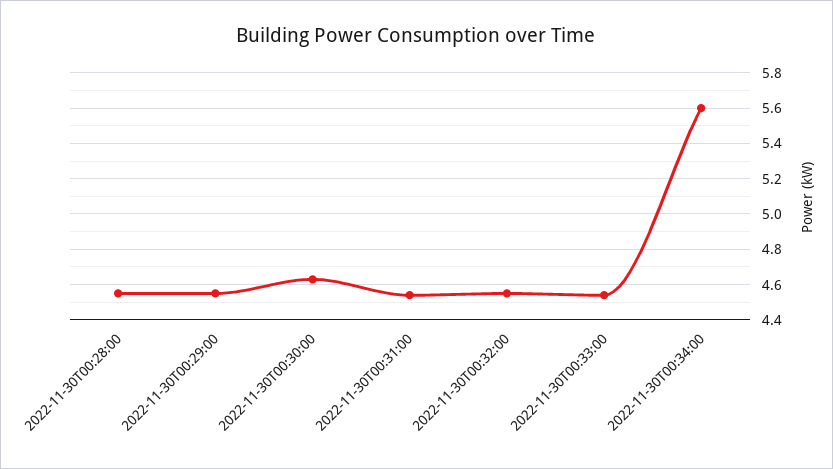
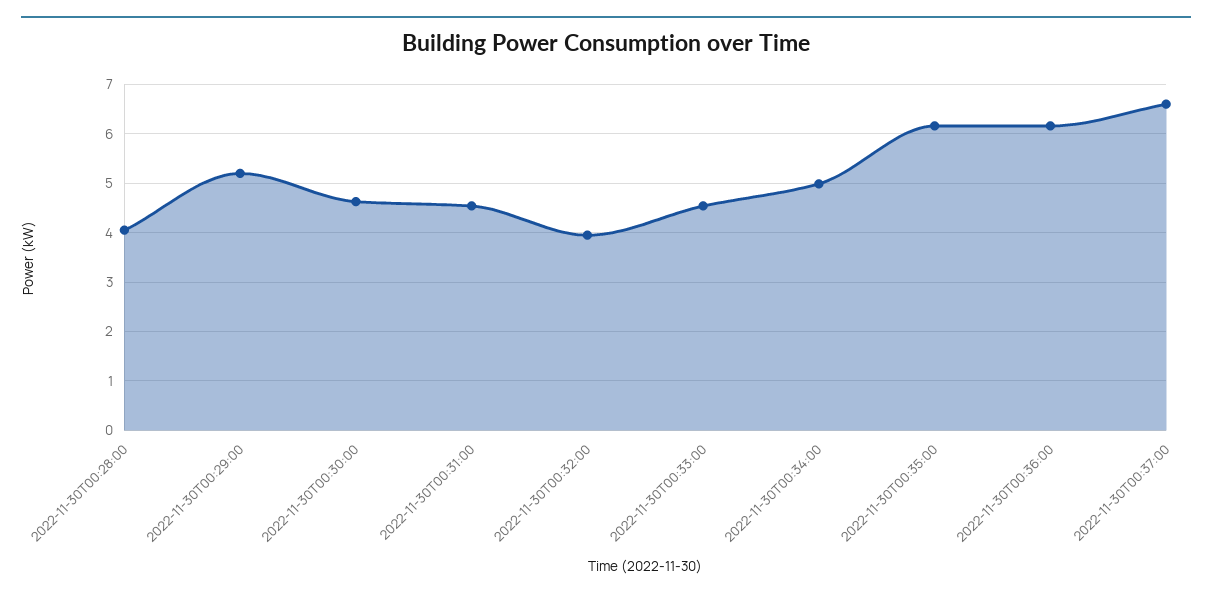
2022-11-30T00:28:00: 4.55 -> 4
2022-11-30T00:29:00: 4.55 -> 5.2
2022-11-30T00:32:00: 4.55 -> 4
2022-11-30T00:34:00: 5.6 -> 5
2022-11-30T00:35:00: none -> 6.2
2022-11-30T00:36:00: none -> 6.2
2022-11-30T00:37:00: none -> 6.6

